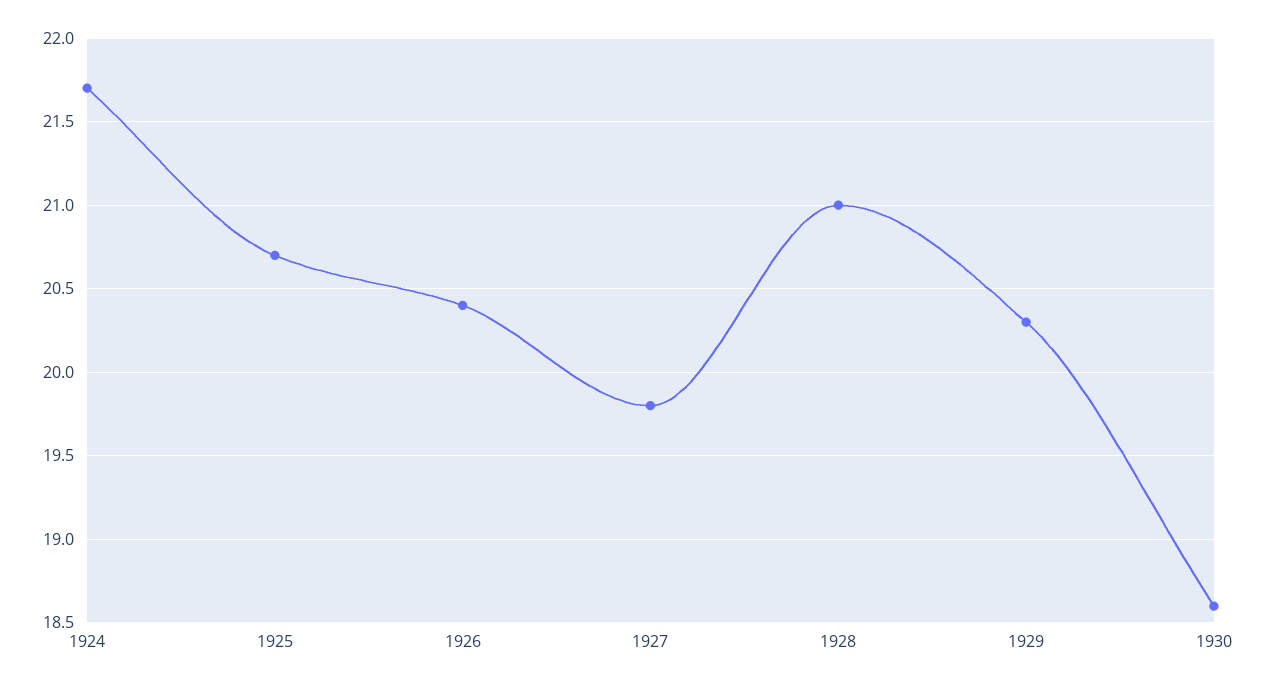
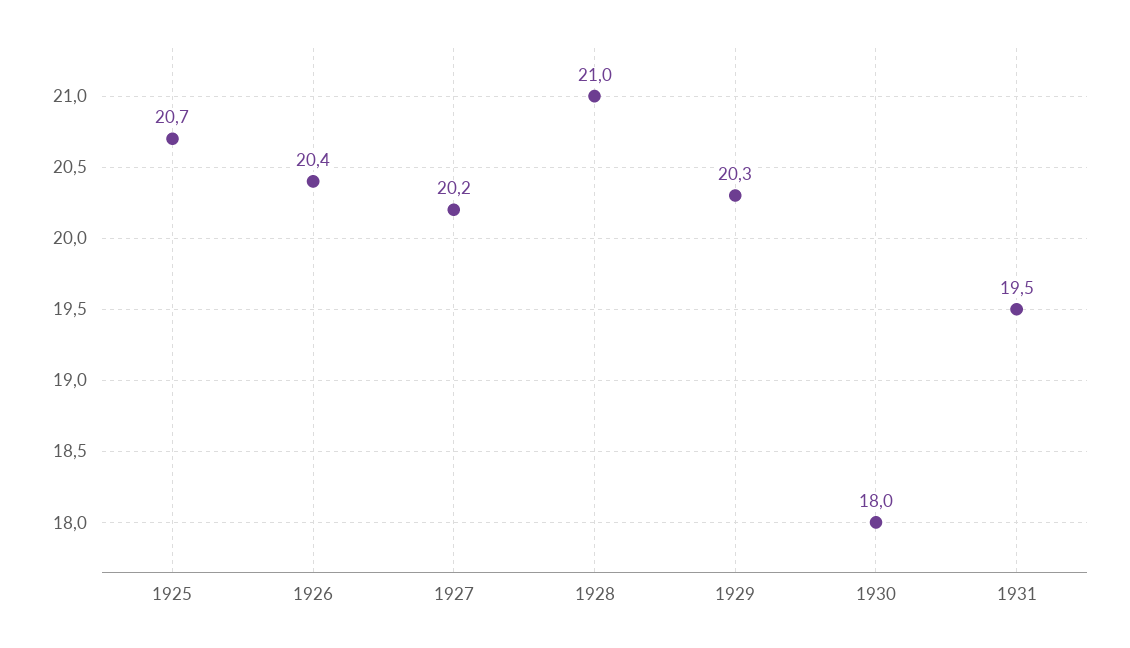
1924: 21.7 -> none
1927: 19.8 -> 20.2
1930: 18.6 -> 18
1931: none -> 19.5

